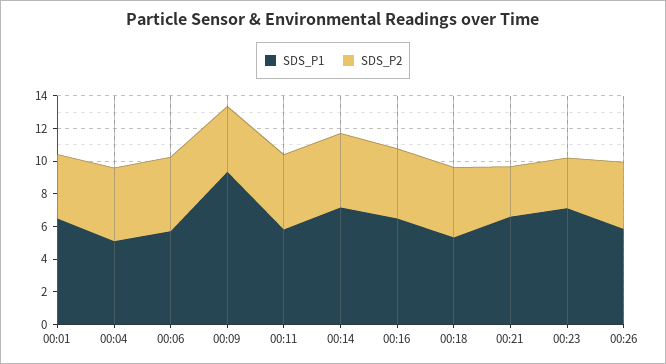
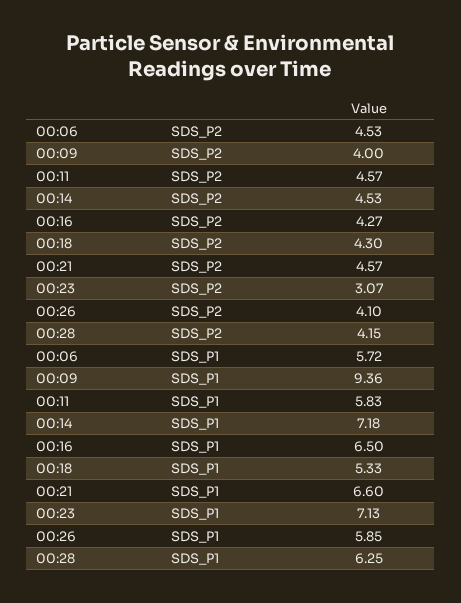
SDS_P1, 00:01: 6.5 -> none
SDS_P2, 00:01: 4 -> none
SDS_P1, 00:04: 5 -> none
SDS_P2, 00:04: 4.5 -> none
SDS_P2, 00:21: 3 -> 4.57
SDS_P2, 00:28: none -> 4.15
SDS_P1, 00:28: none -> 6.25

